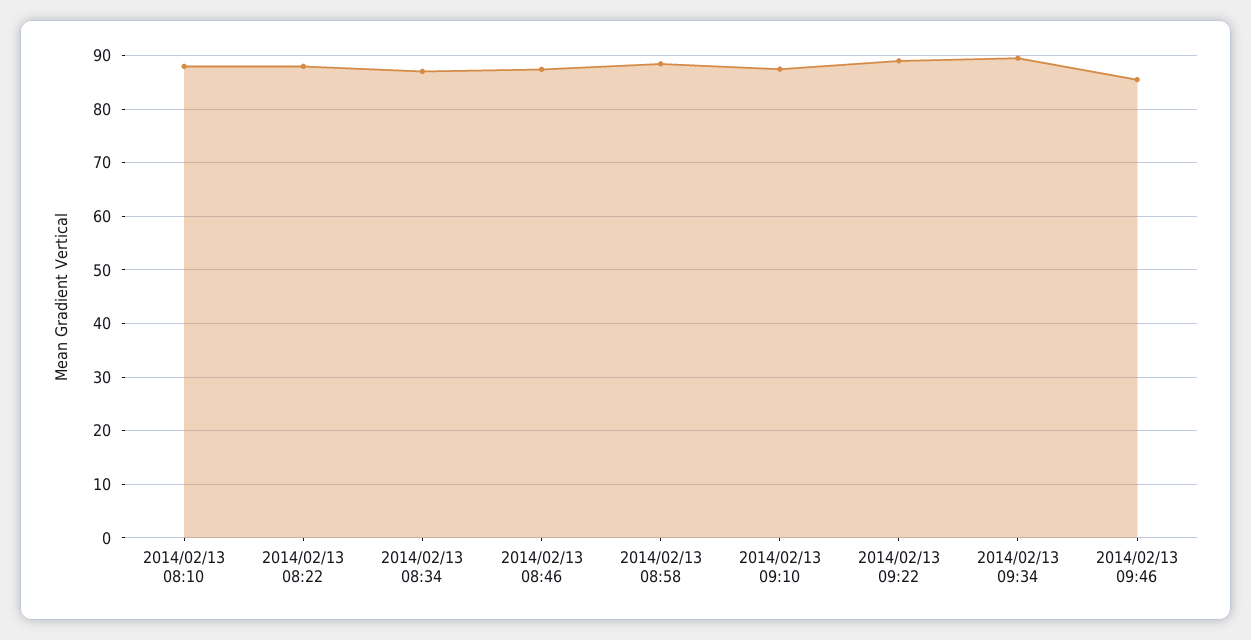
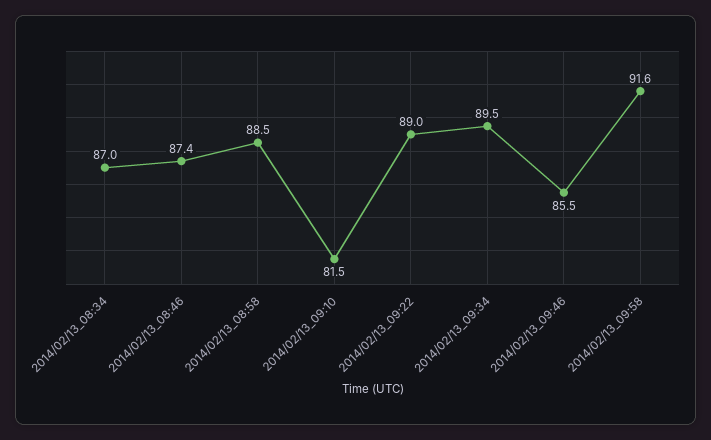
2014/02/13 08:10: 88 -> none
2014/02/13 08:22: 88 -> none
2014/02/13 09:10: 88 -> 81.5
2014/02/13_09:58: none -> 91.6

